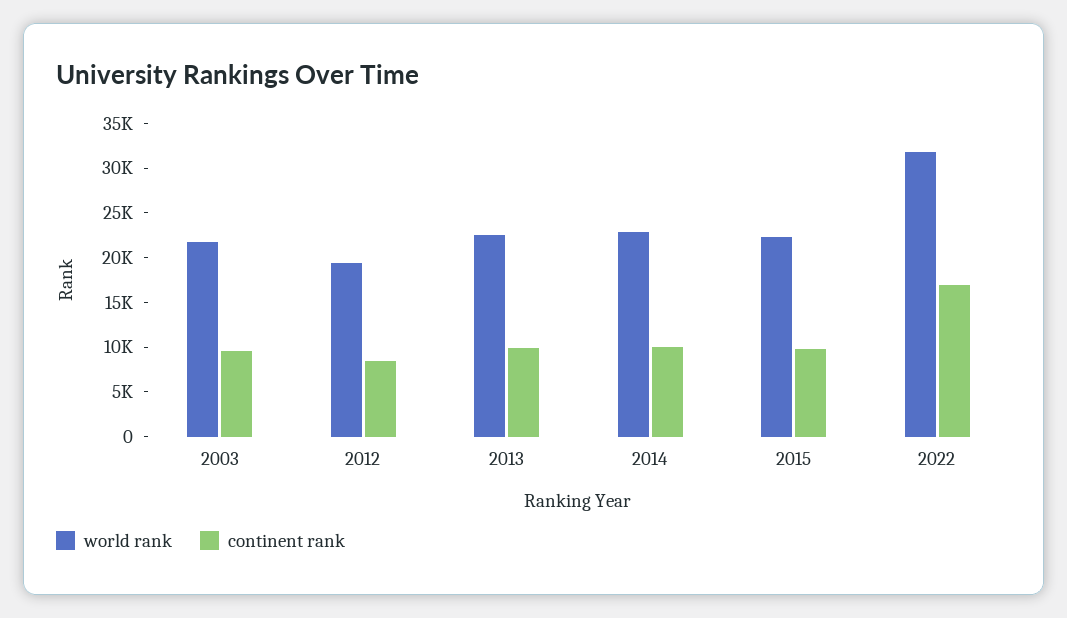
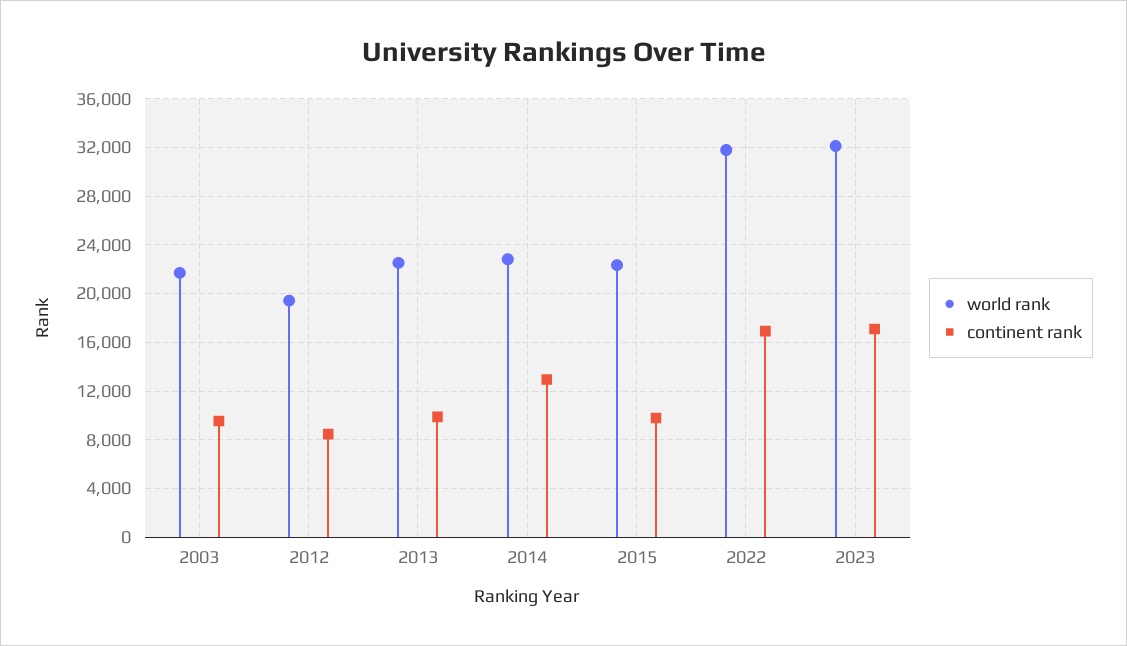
continent rank, 2014: 10000 -> 13000
world rank, 2023: none -> 32000
continent rank, 2023: none -> 17000

